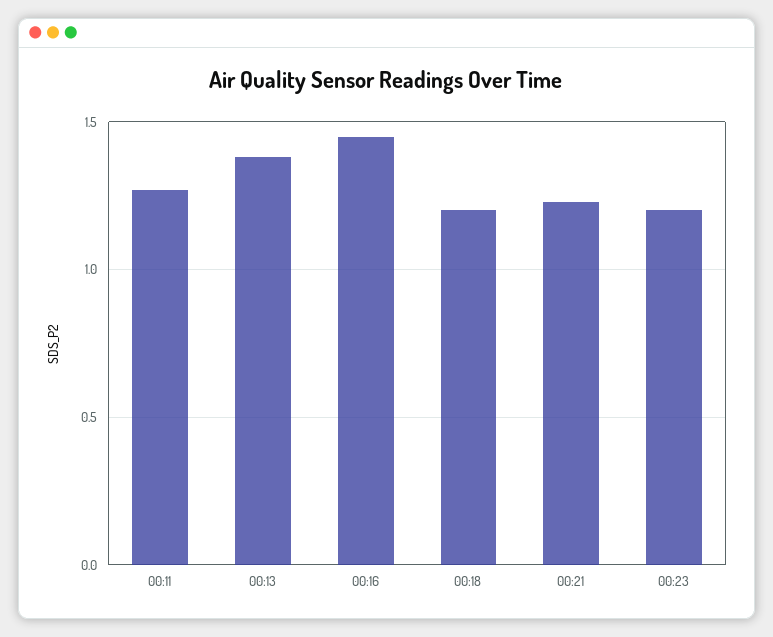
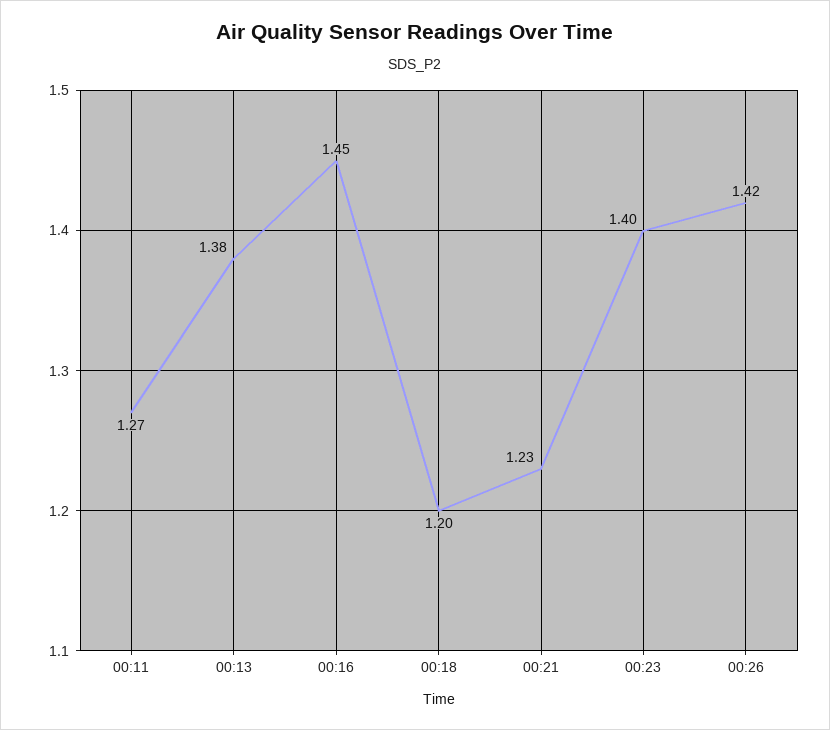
00:23: 1.2 -> 1.4
00:26: none -> 1.42

